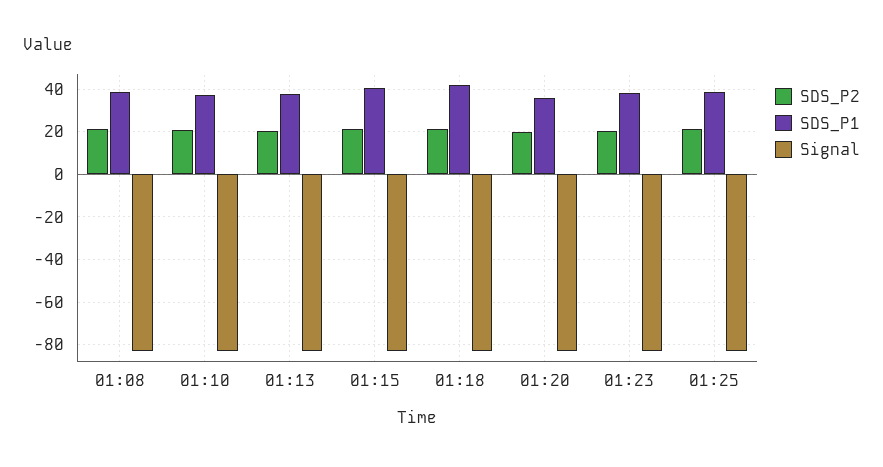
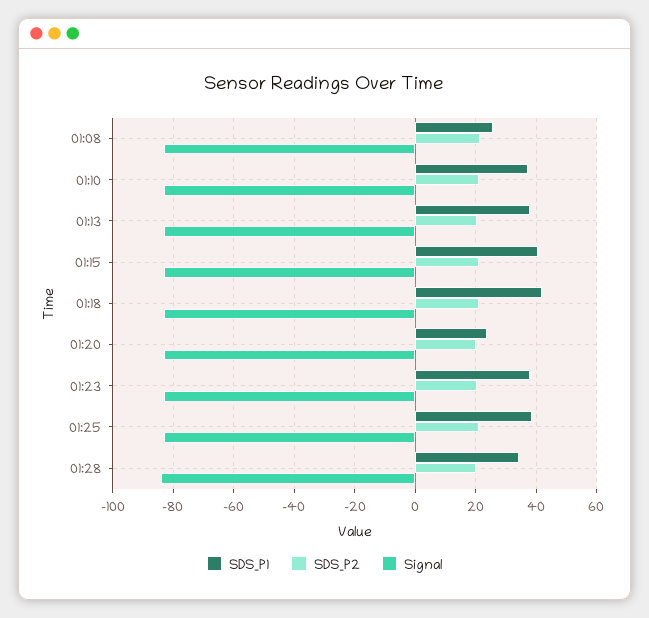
SDS_P1, 01:08: 40 -> 26
SDS_P1, 01:20: 35 -> 24
SDS_P1, 01:28: none -> 34
SDS_P2, 01:28: none -> 20
Signal, 01:28: none -> -84

